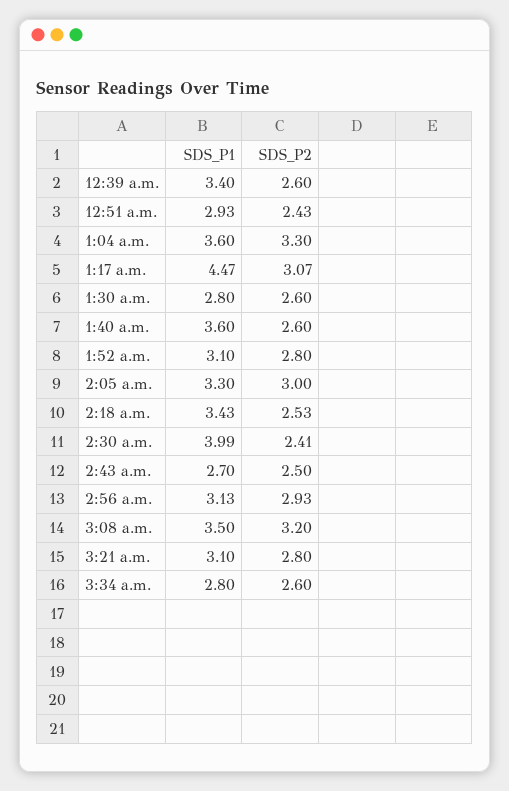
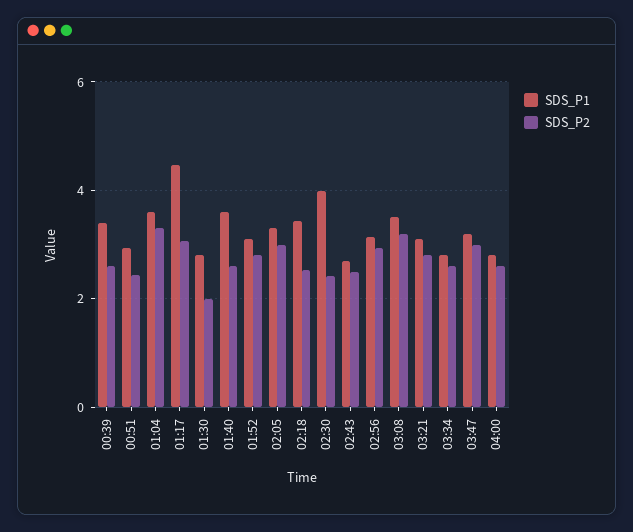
SDS_P2, 1:30 a.m.: 2.6 -> 2
SDS_P1, 03:47: none -> 3.2
SDS_P2, 03:47: none -> 3
SDS_P1, 04:00: none -> 2.8
SDS_P2, 04:00: none -> 2.6

